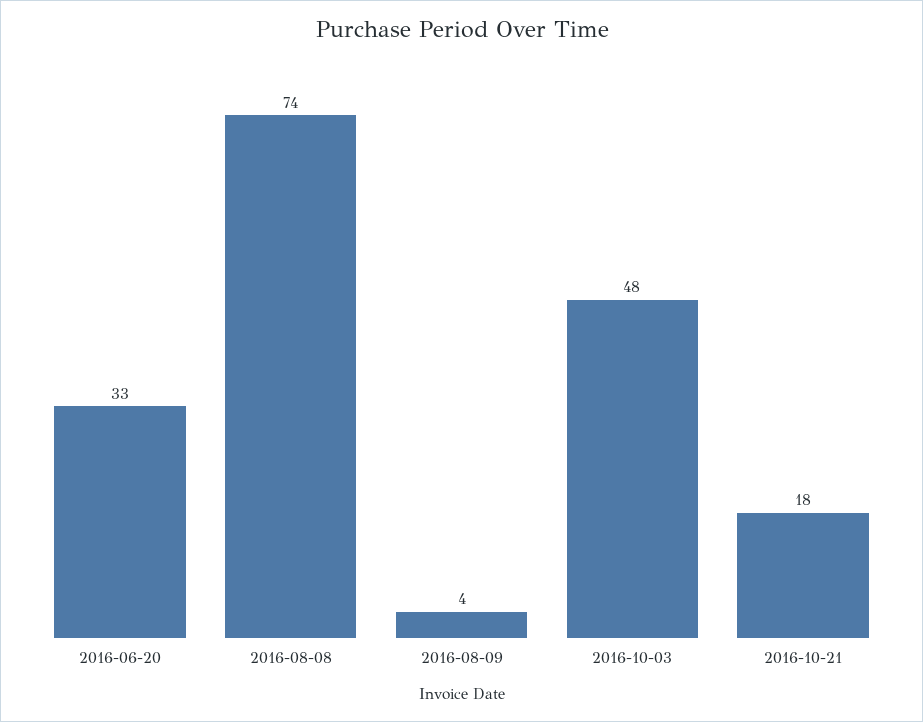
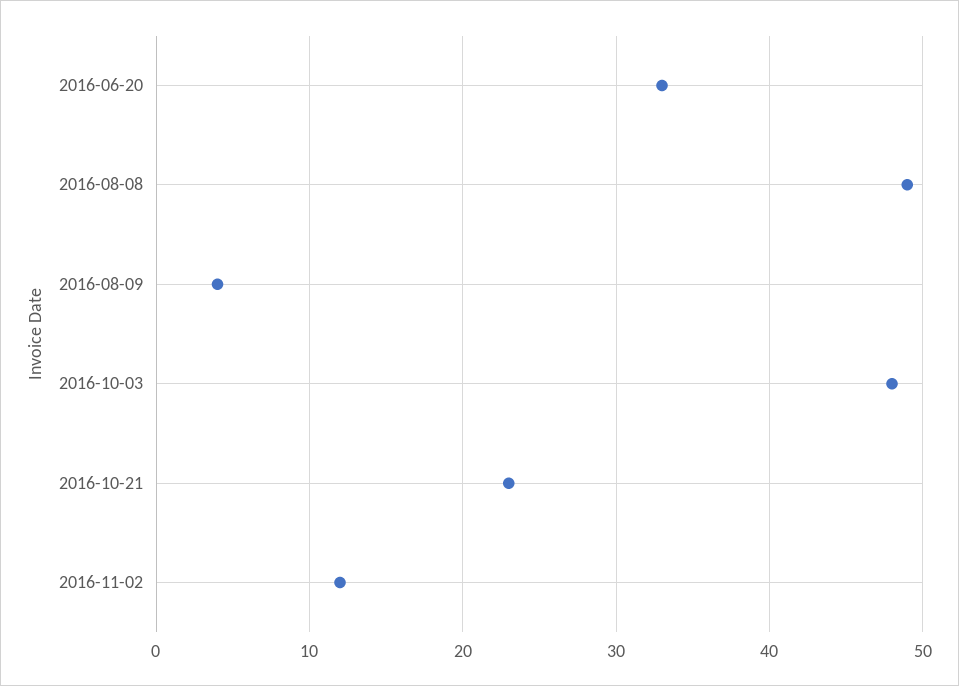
2016-08-08: 74 -> 49
2016-10-21: 18 -> 23
2016-11-02: none -> 12

